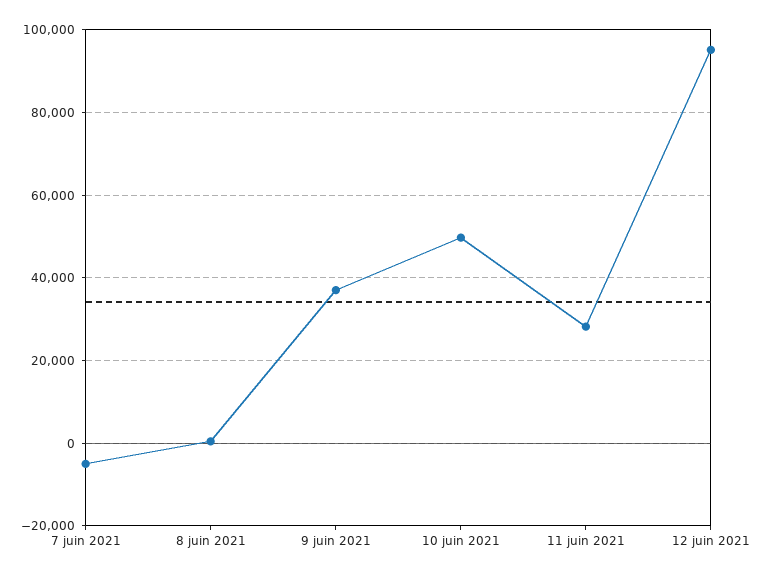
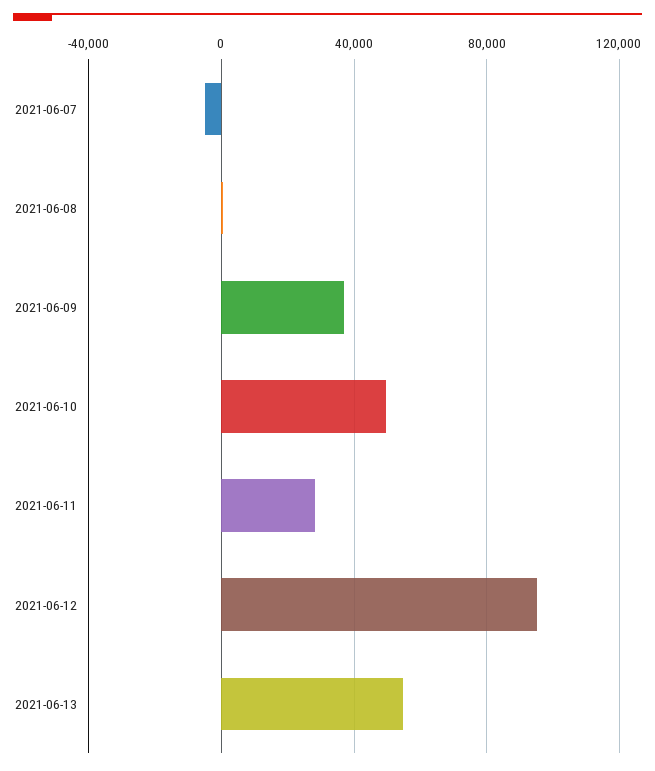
2021-06-13: none -> 55000

